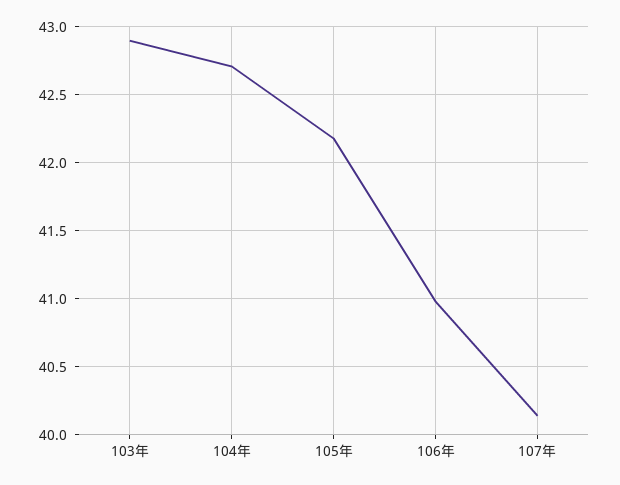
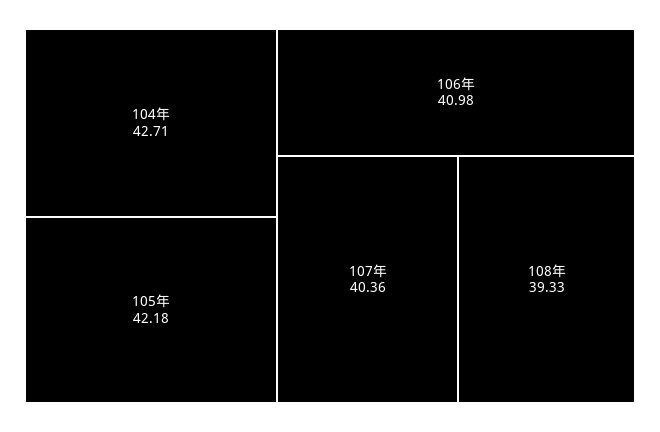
103年: 42.9 -> none
107年: 40.15 -> 40.36
108年: none -> 39.33

